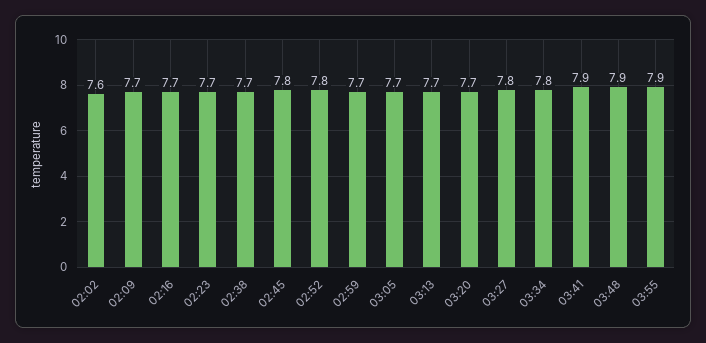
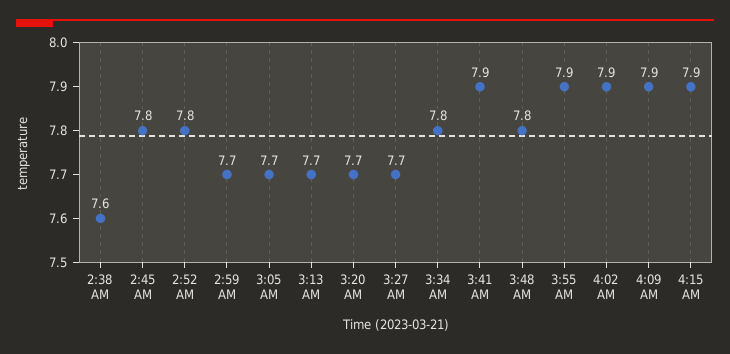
02:02: 7.6 -> none
02:09: 7.7 -> none
02:16: 7.7 -> none
02:23: 7.7 -> none
02:38: 7.7 -> 7.6
03:27: 7.8 -> 7.7
03:48: 7.9 -> 7.8
4:02 AM: none -> 7.9
4:09 AM: none -> 7.9
4:15 AM: none -> 7.9

